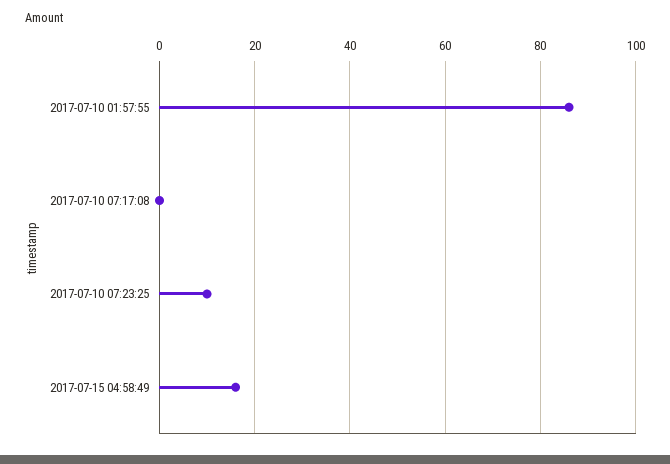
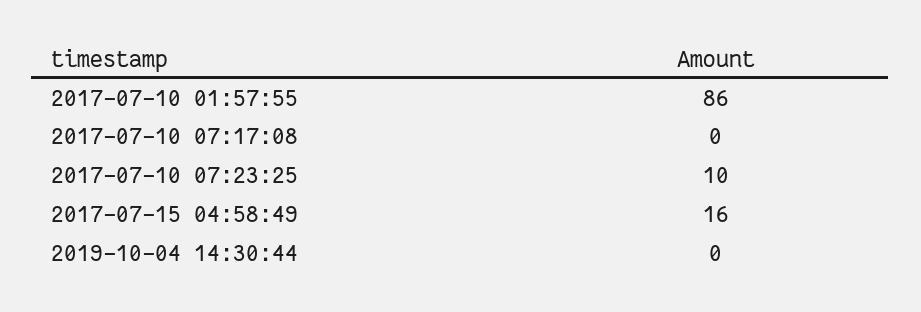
2019-10-04 14:30:44: none -> 0

